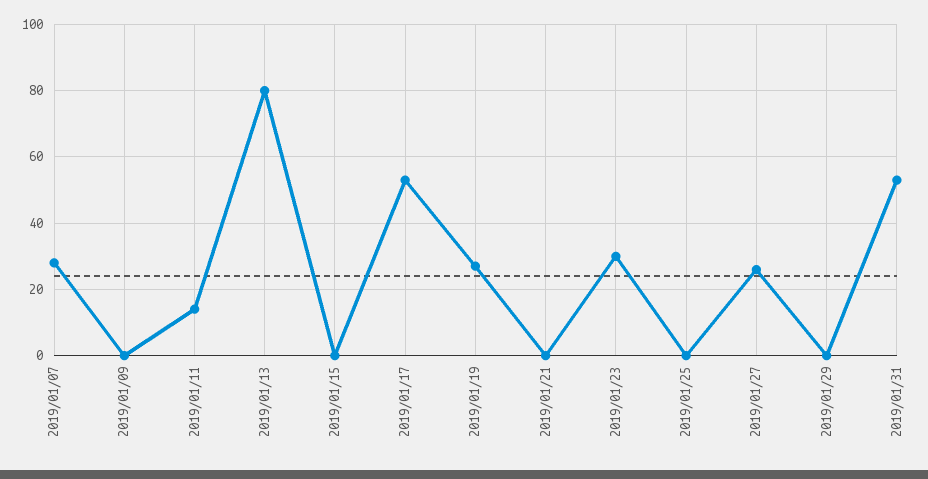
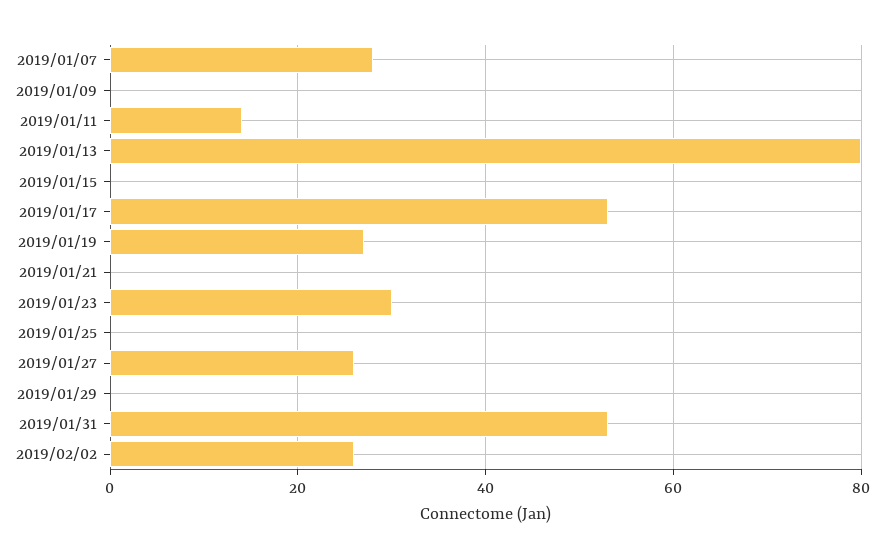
2019/02/02: none -> 25

